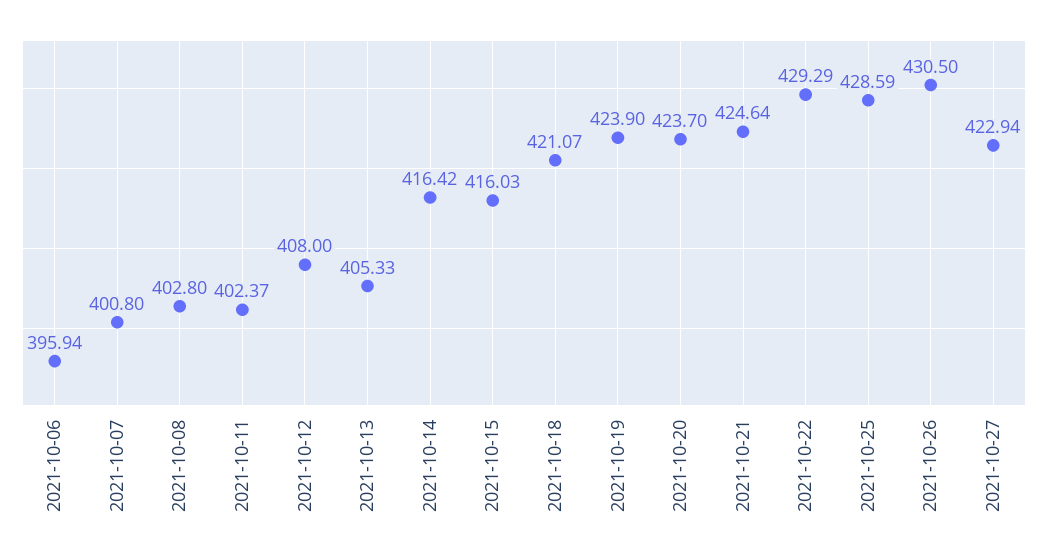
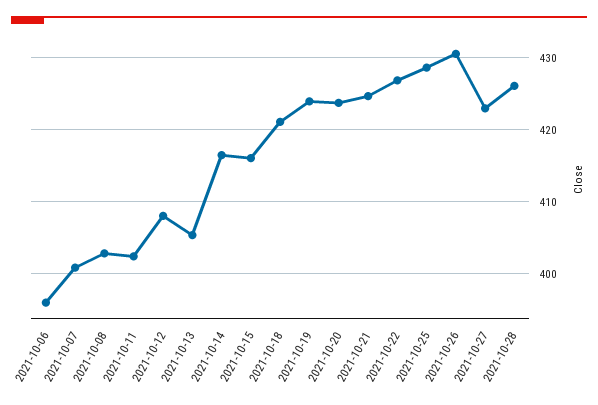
2021-10-22: 429.29 -> 427
2021-10-28: none -> 426

